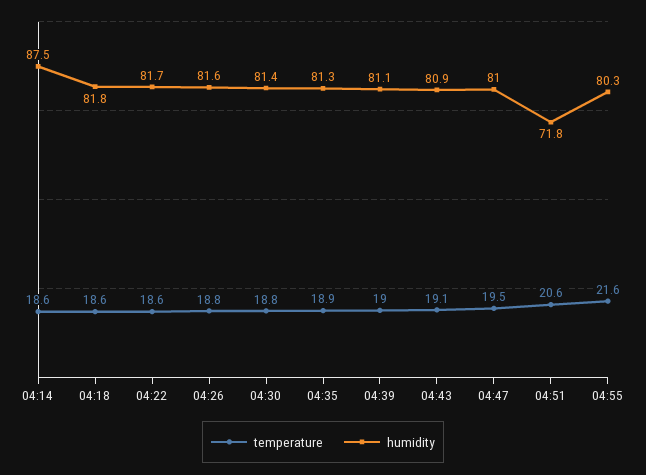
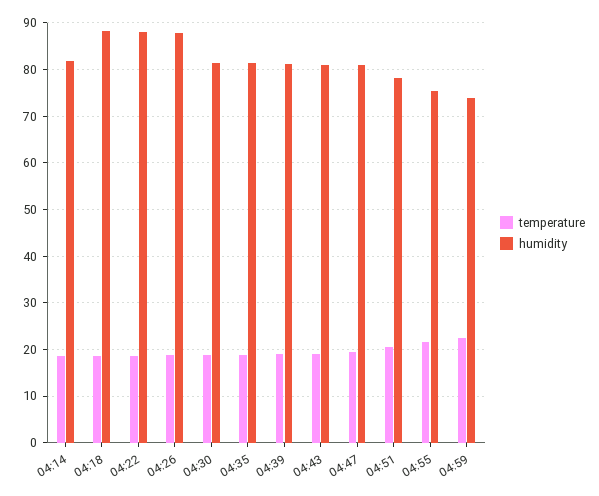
humidity, 04:14: 87.5 -> 82
humidity, 04:18: 81.8 -> 88
humidity, 04:22: 81.7 -> 88
humidity, 04:26: 81.6 -> 88
humidity, 04:51: 71.8 -> 78
humidity, 04:55: 80.3 -> 76
temperature, 04:59: none -> 22
humidity, 04:59: none -> 74

